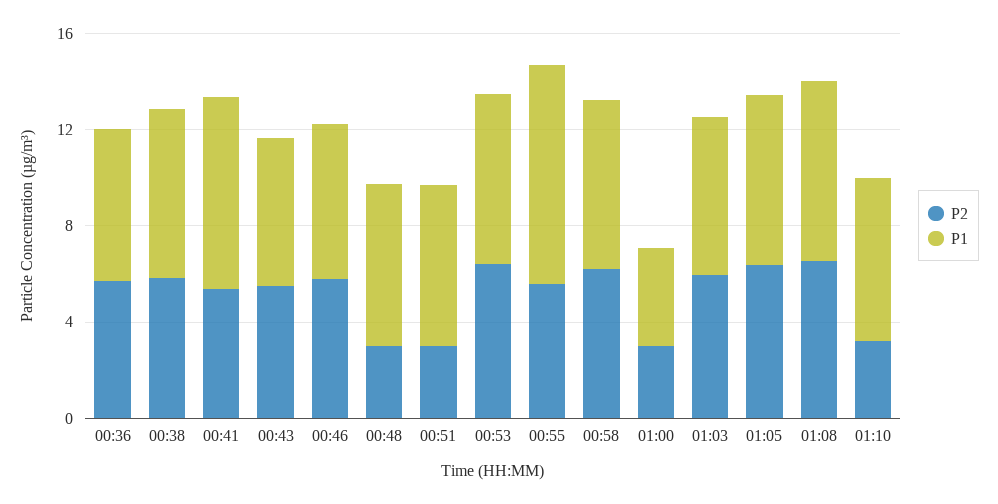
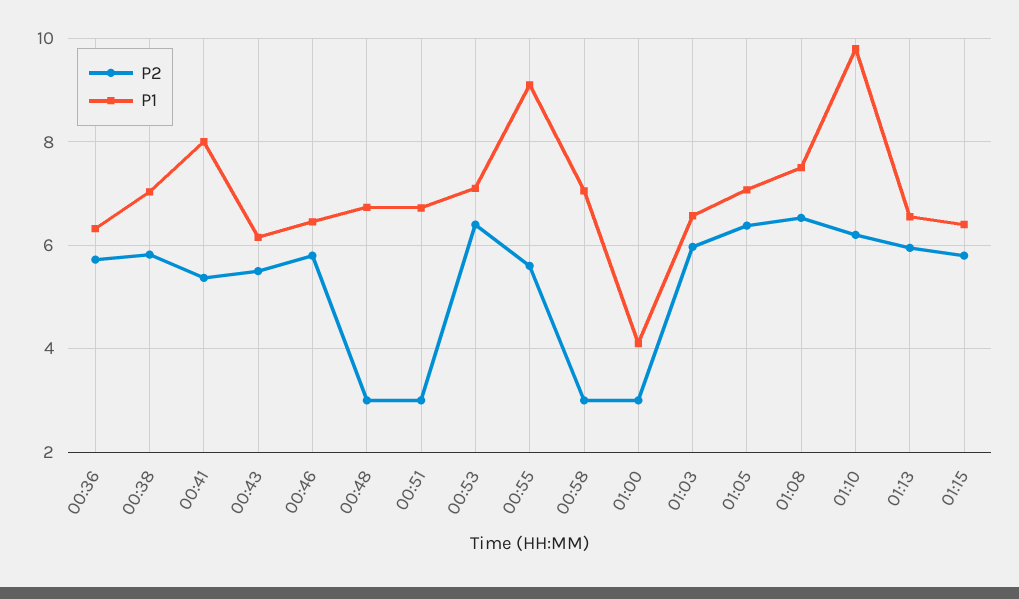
P2, 00:58: 6 -> 3
P2, 01:10: 3 -> 6.2
P1, 01:10: 7 -> 9.8
P2, 01:13: none -> 6
P1, 01:13: none -> 6.6
P2, 01:15: none -> 5.8
P1, 01:15: none -> 6.4

